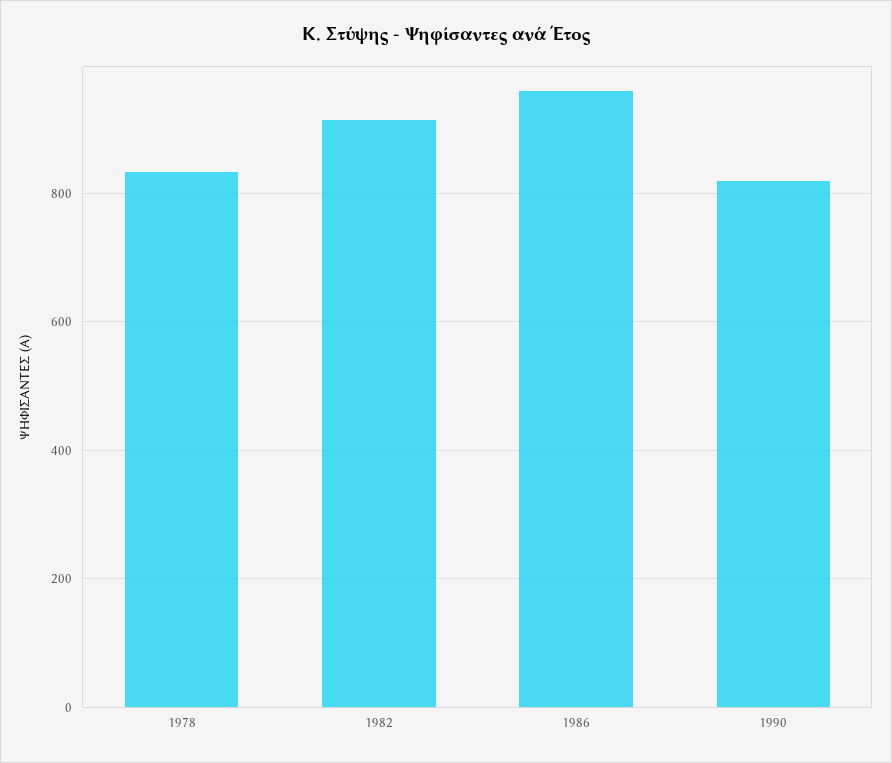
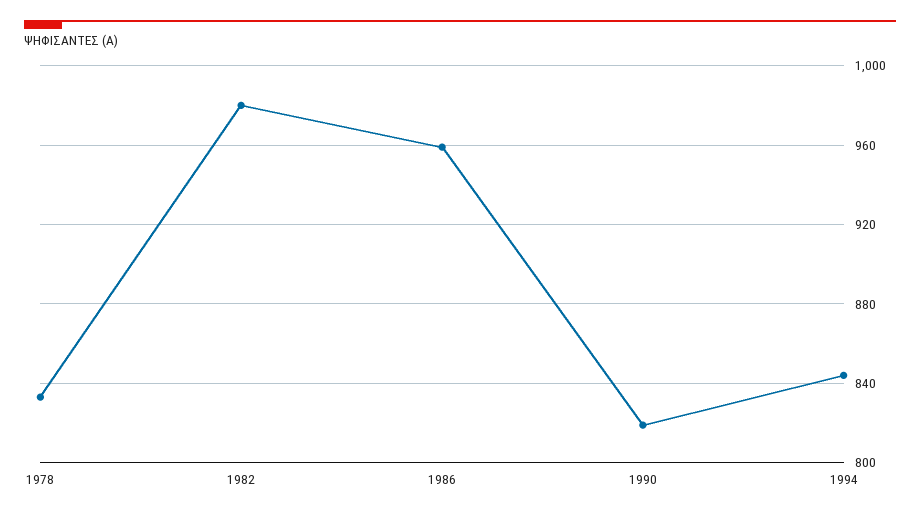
1982: 920 -> 980
1994: none -> 845

